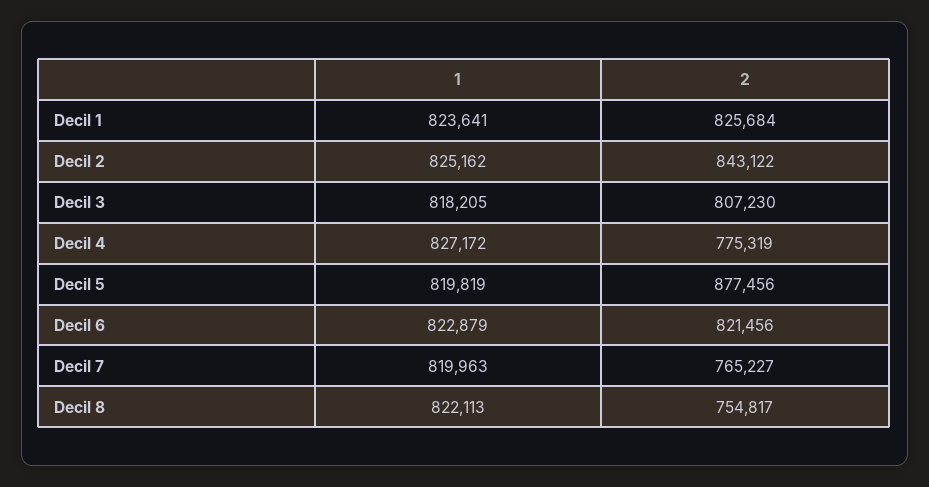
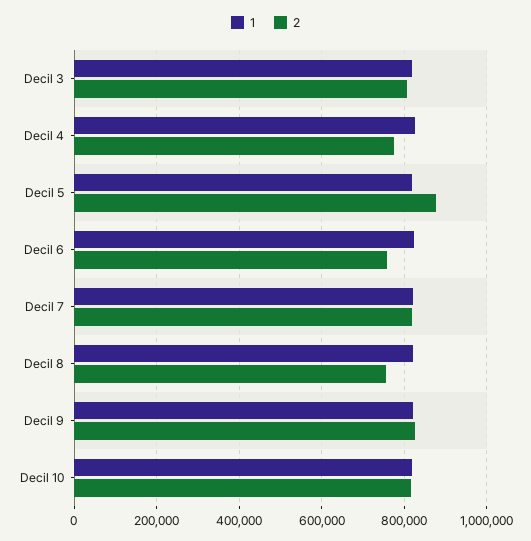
1, Decil 1: 823641 -> none
2, Decil 1: 825684 -> none
1, Decil 2: 825162 -> none
2, Decil 2: 843122 -> none
2, Decil 6: 821456 -> 760000
2, Decil 7: 765227 -> 820000
1, Decil 9: none -> 820000
2, Decil 9: none -> 820000
1, Decil 10: none -> 820000
2, Decil 10: none -> 820000

